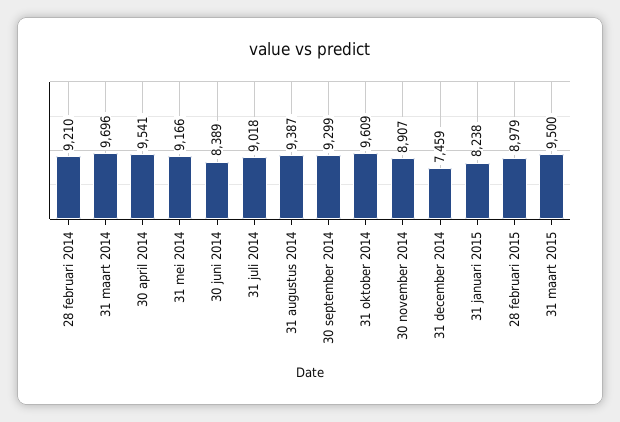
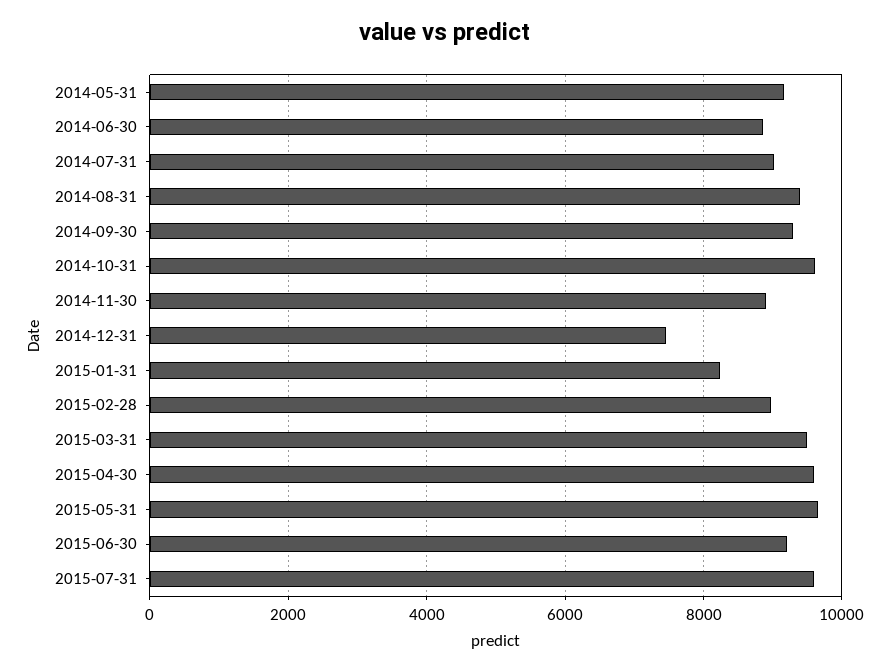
28 februari 2014: 9210 -> none
31 maart 2014: 9696 -> none
30 april 2014: 9541 -> none
30 juni 2014: 8389 -> 8800
2015-04-30: none -> 9600
2015-05-31: none -> 9600
2015-06-30: none -> 9200
2015-07-31: none -> 9600

